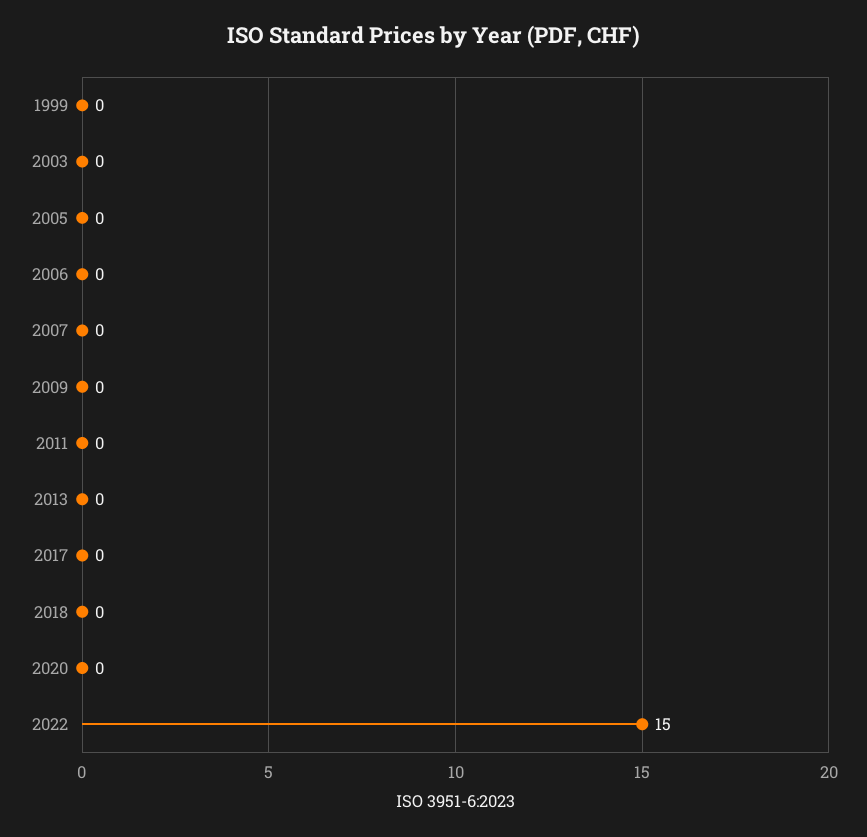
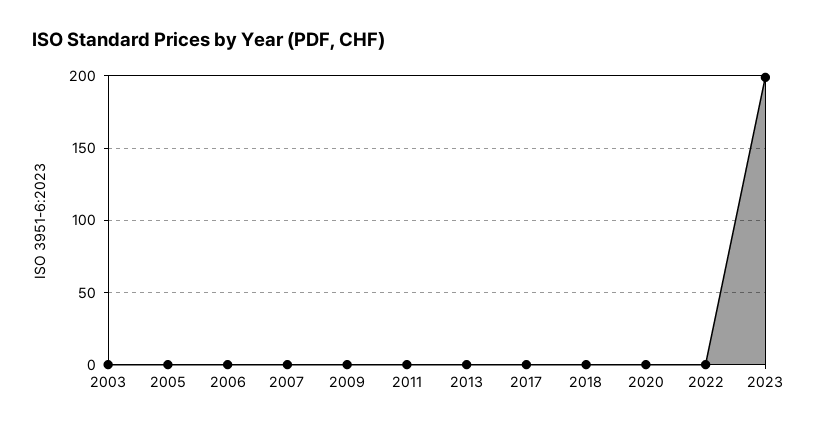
1999: 0 -> none
2022: 15 -> 0
2023: none -> 200

